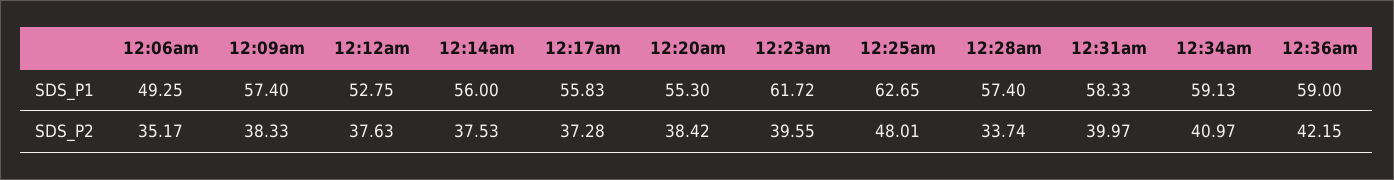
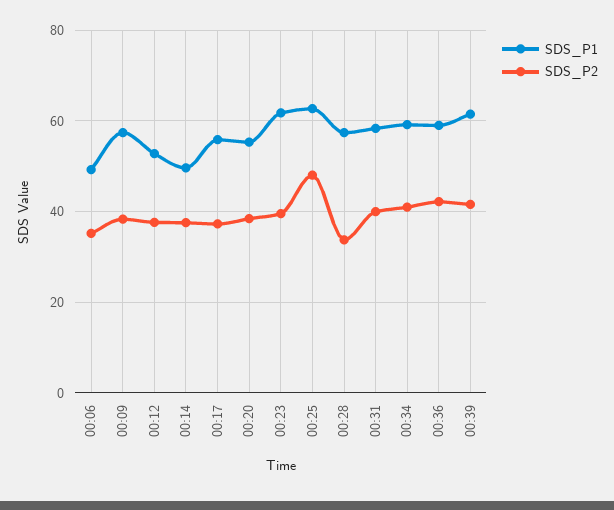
SDS_P1, 12:14am: 56 -> 50
SDS_P1, 00:39: none -> 62
SDS_P2, 00:39: none -> 42

